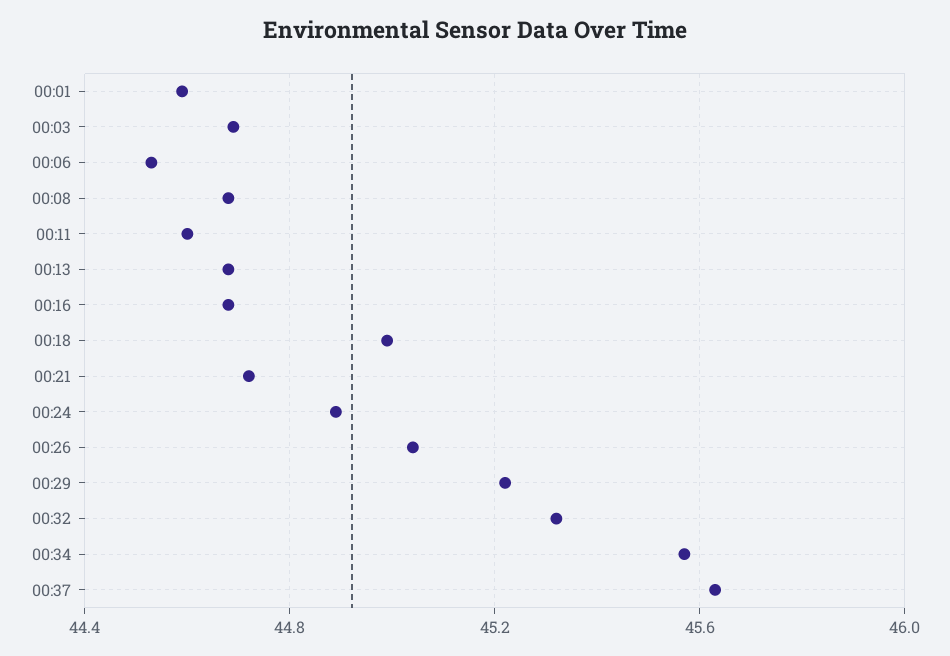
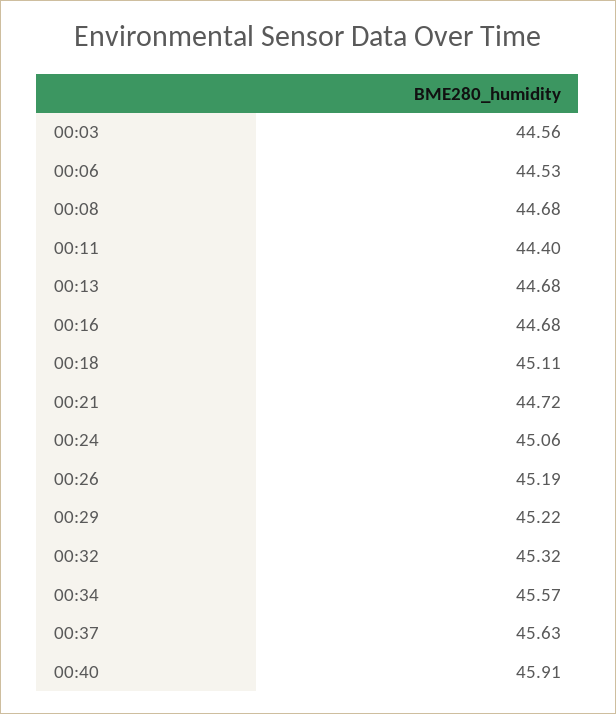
00:01: 44.6 -> none
00:03: 44.7 -> 44.56
00:11: 44.6 -> 44.4
00:18: 45 -> 45.11
00:24: 44.9 -> 45.06
00:26: 45.05 -> 45.19
00:40: none -> 45.91

